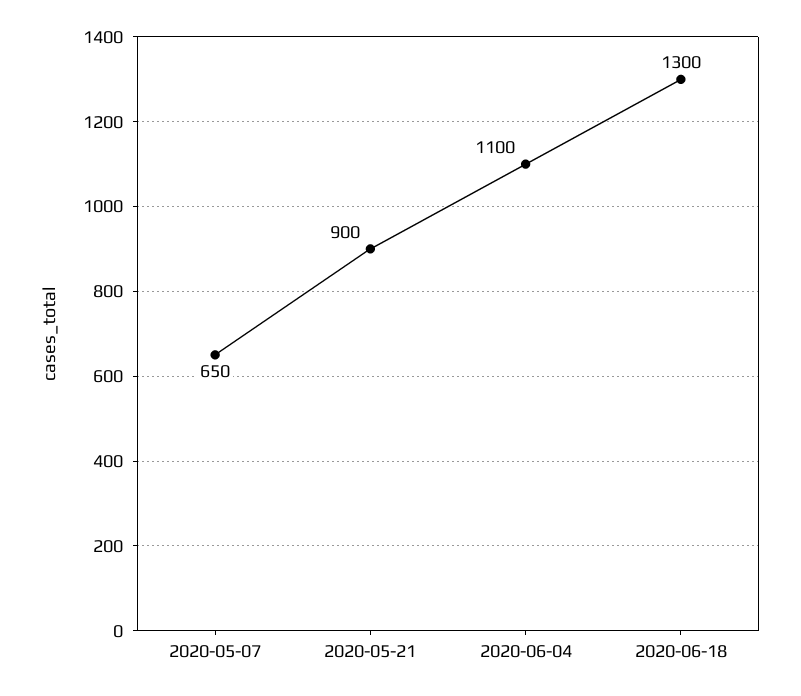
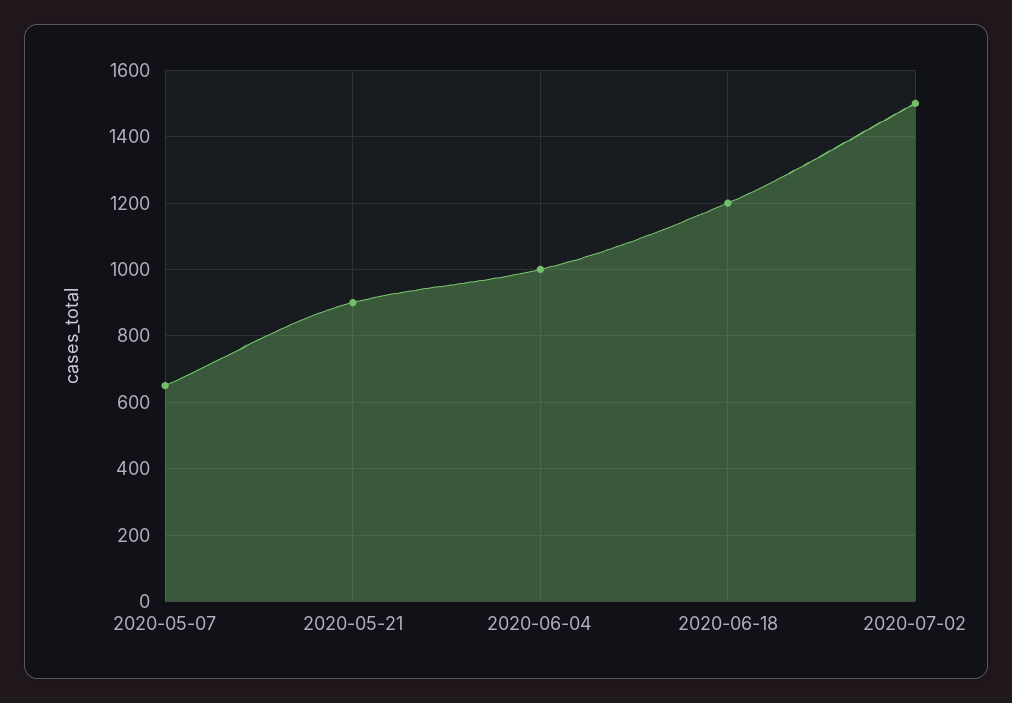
2020-06-04: 1100 -> 1000
2020-06-18: 1300 -> 1200
2020-07-02: none -> 1500

